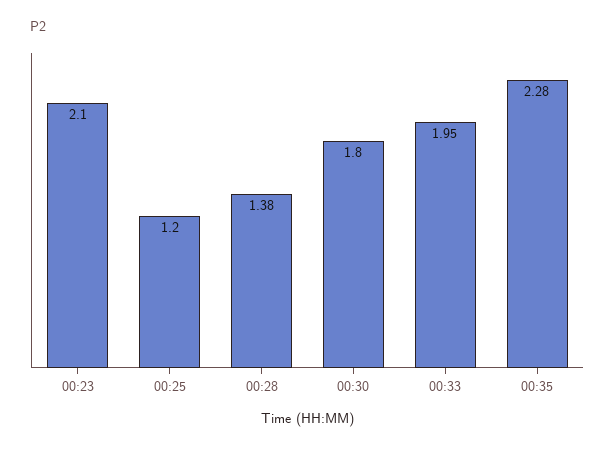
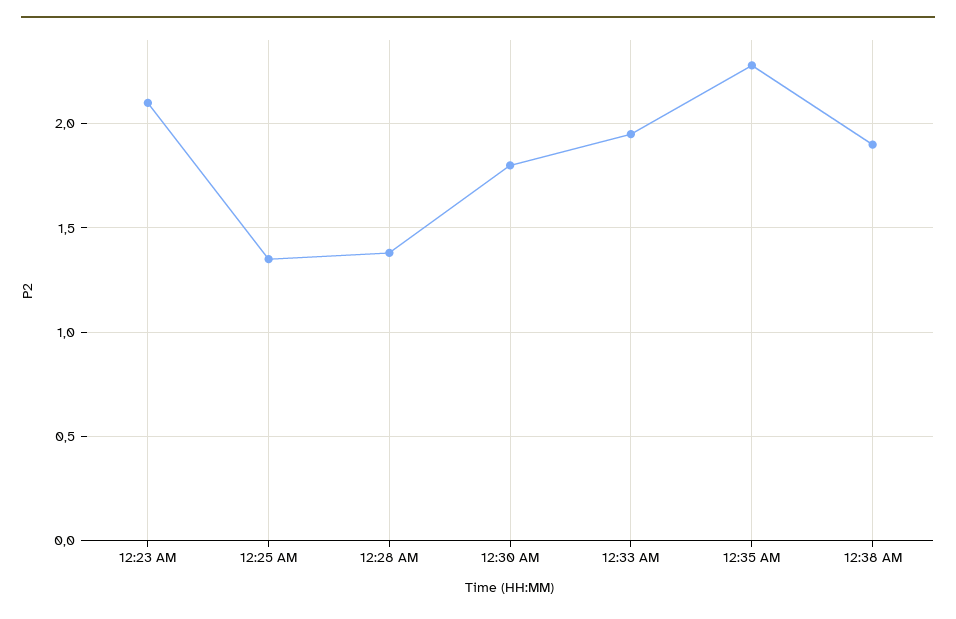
00:25: 1.2 -> 1.35
12:38 AM: none -> 1.9

